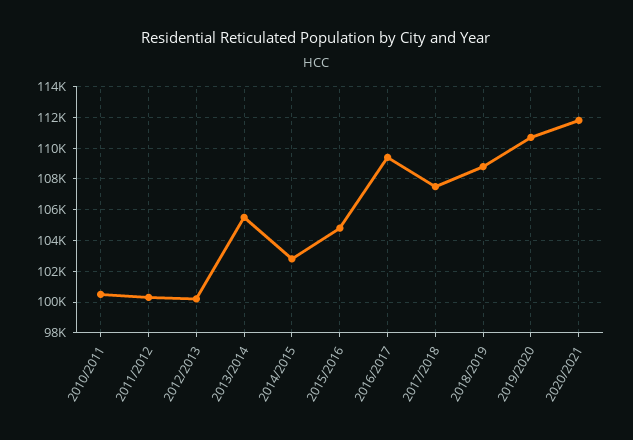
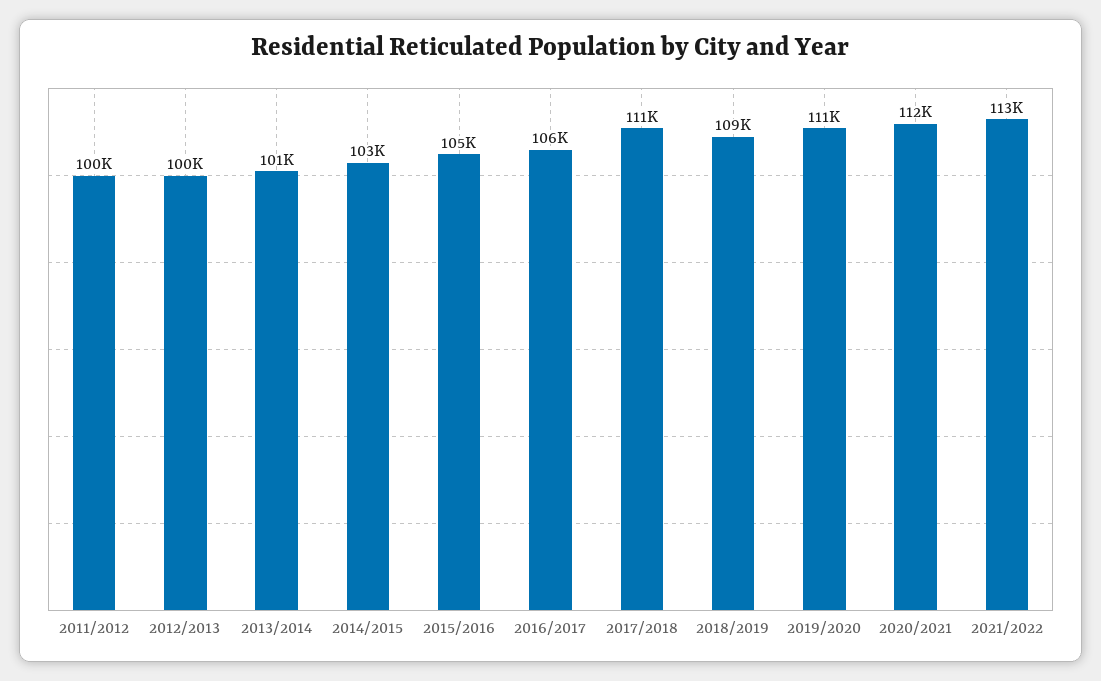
2010/2011: 100500 -> none
2013/2014: 105500 -> 101000
2016/2017: 109500 -> 106000
2017/2018: 107500 -> 111000
2021/2022: none -> 113000

